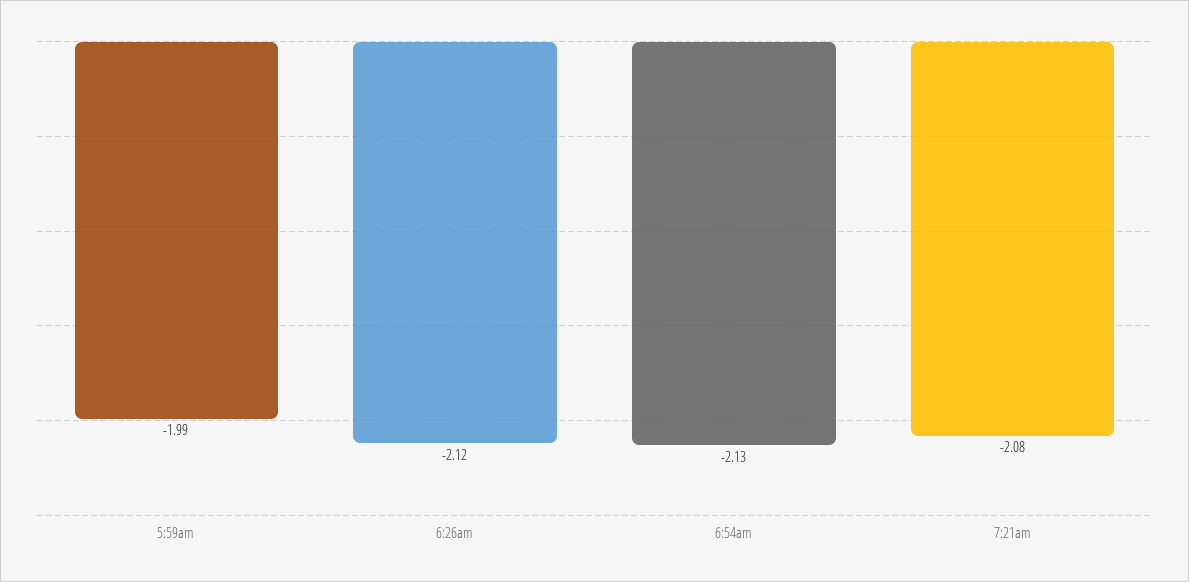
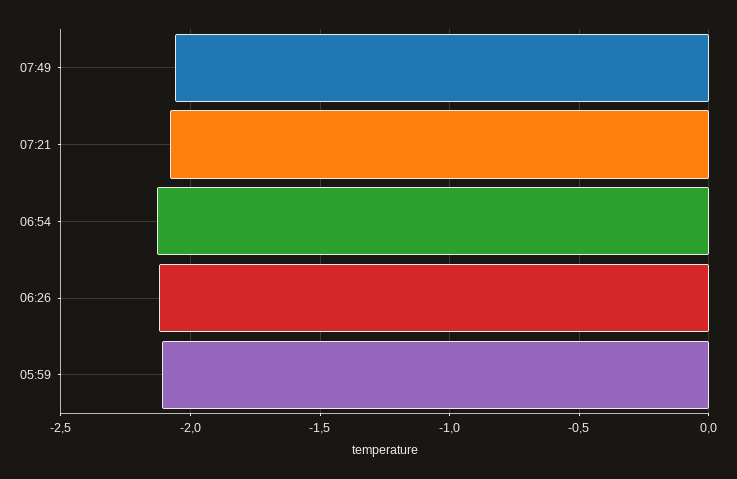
5:59am: -1.99 -> -2.1
07:49: none -> -2.05

